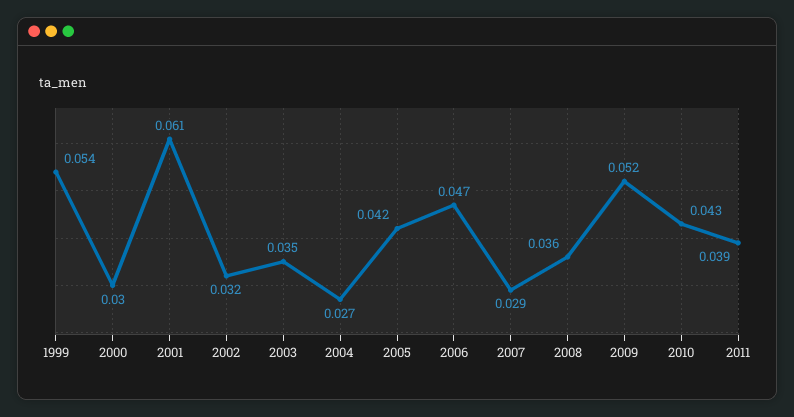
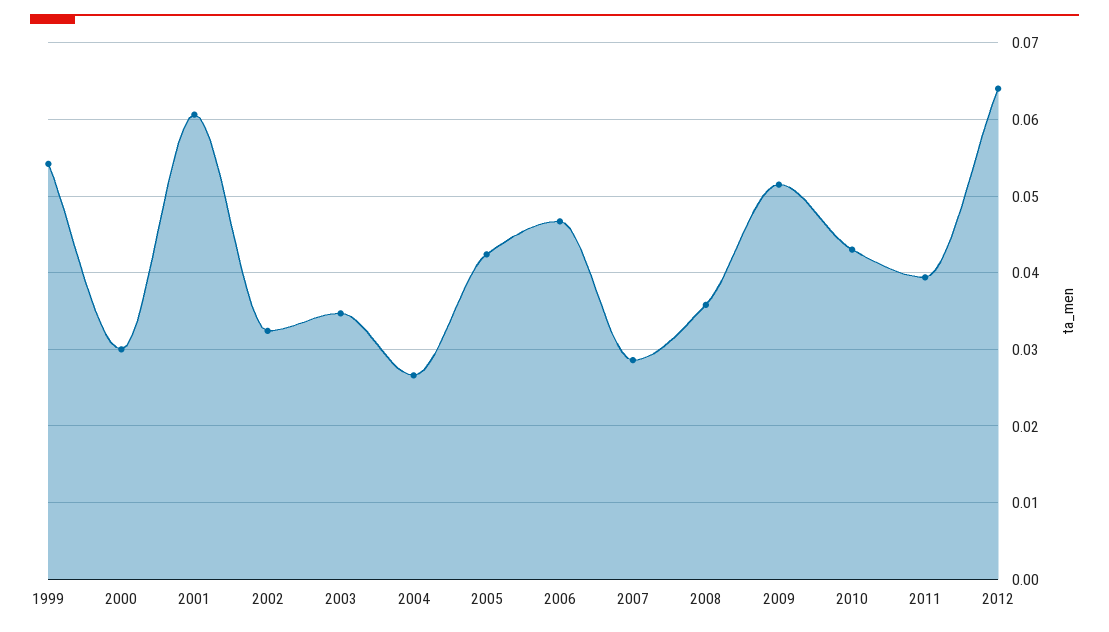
2012: none -> 0.064

